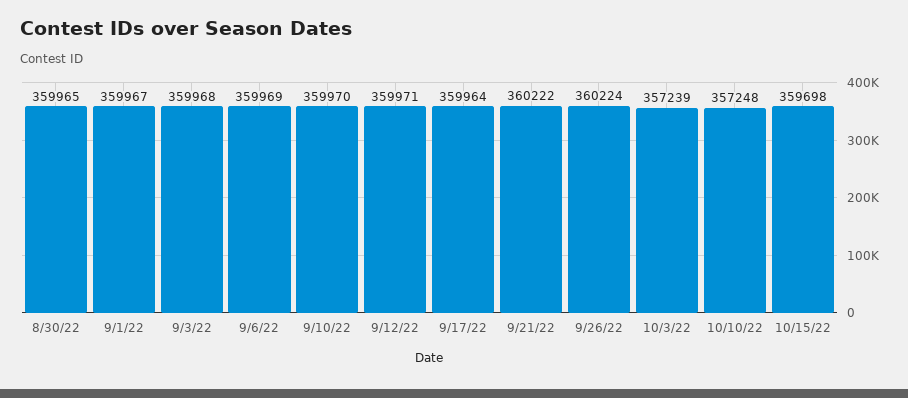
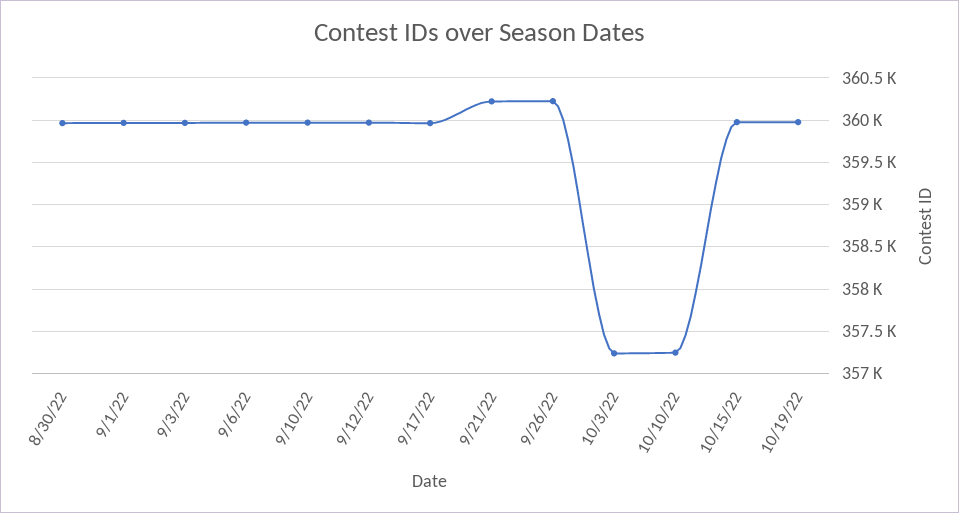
10/15/22: 359698 -> 360000
10/19/22: none -> 360000

